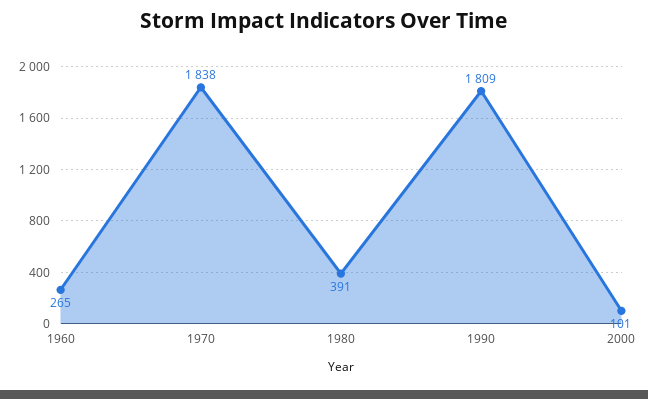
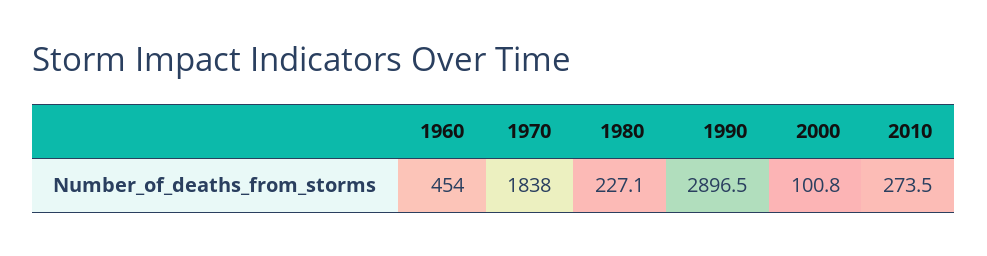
1960: 265 -> 454
1980: 391 -> 227.1
1990: 1809 -> 2896.5
2010: none -> 273.5

